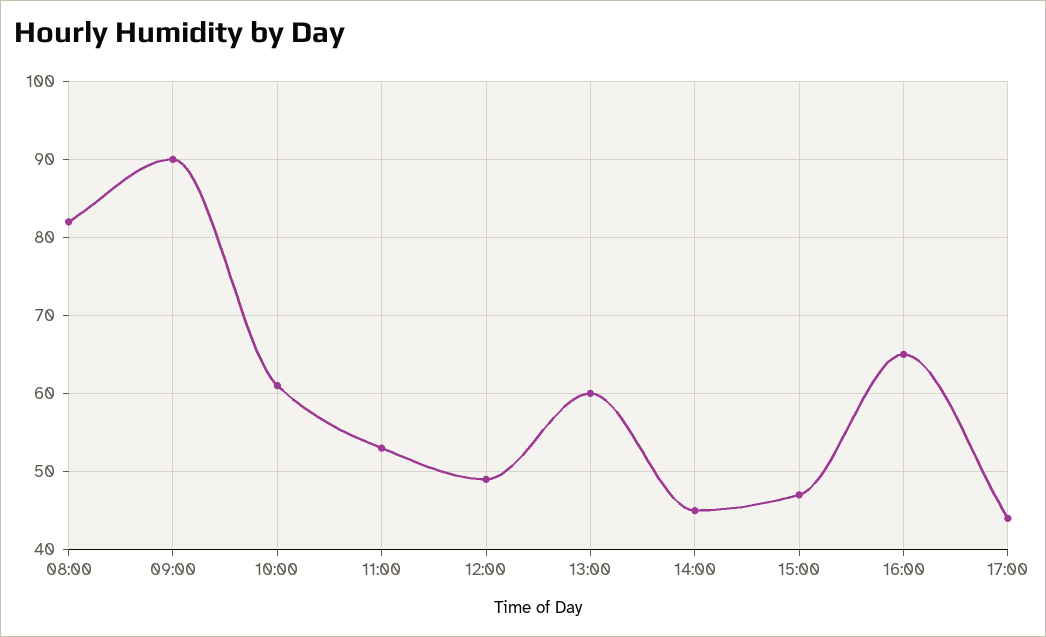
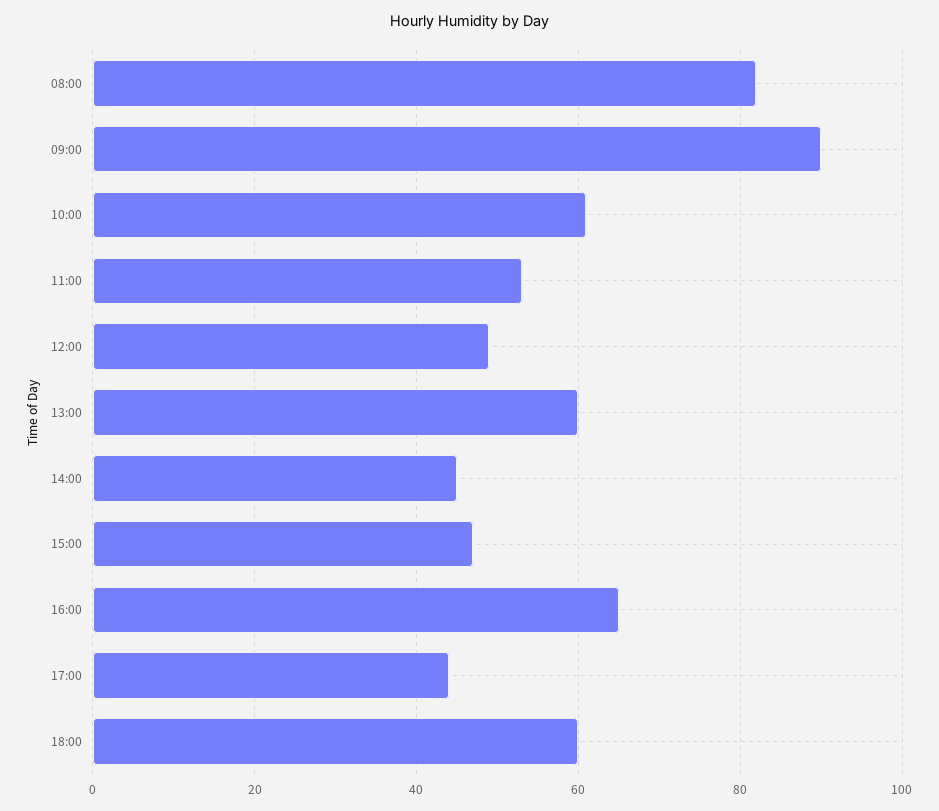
18:00: none -> 60

